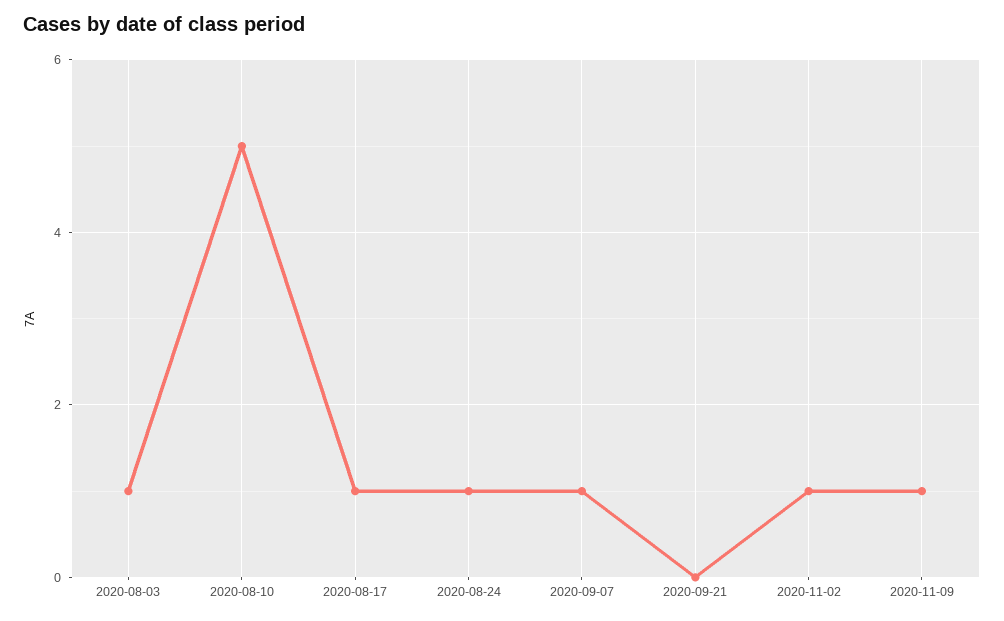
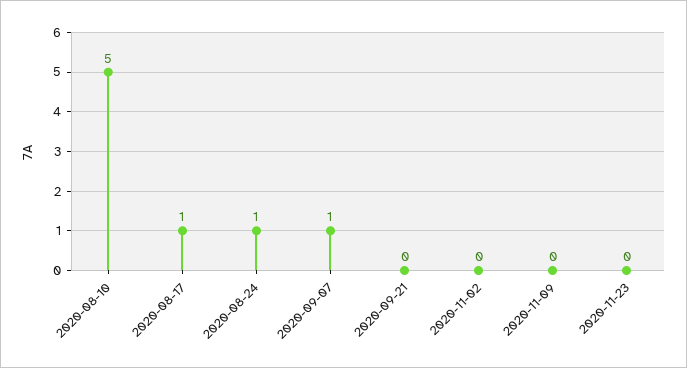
2020-08-03: 1 -> none
2020-11-02: 1 -> 0
2020-11-09: 1 -> 0
2020-11-23: none -> 0

